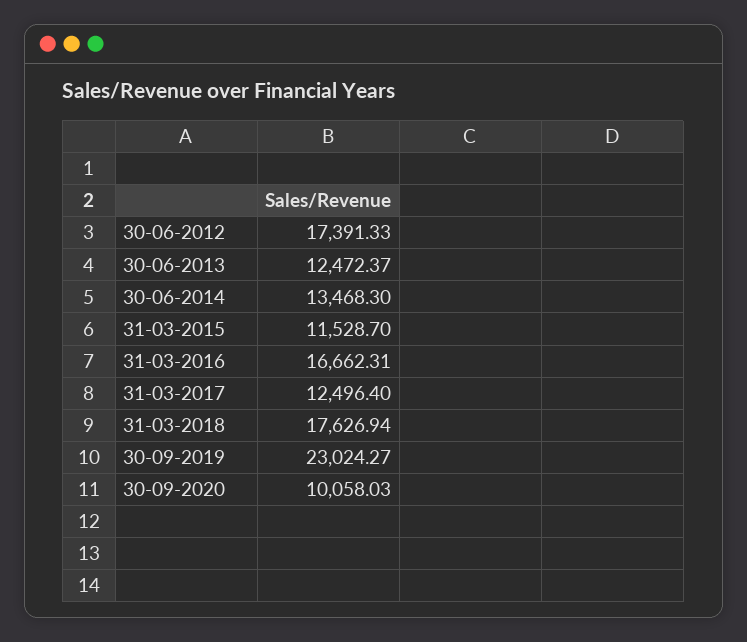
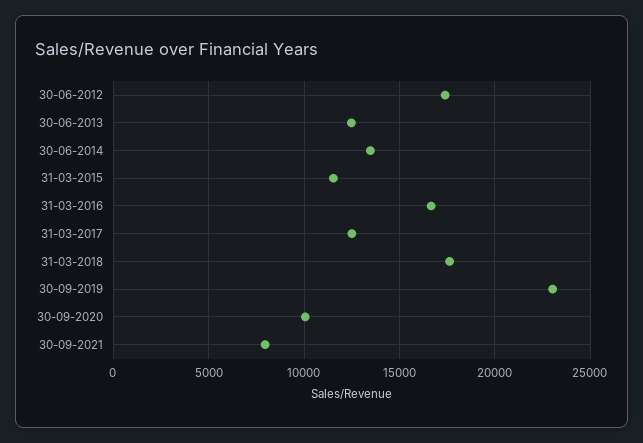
30-09-2021: none -> 8000

